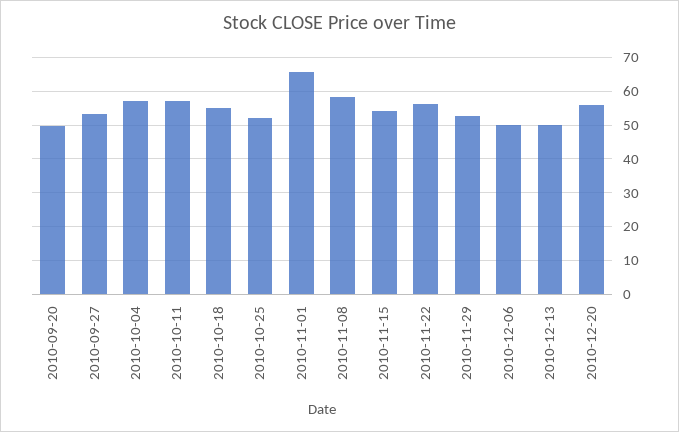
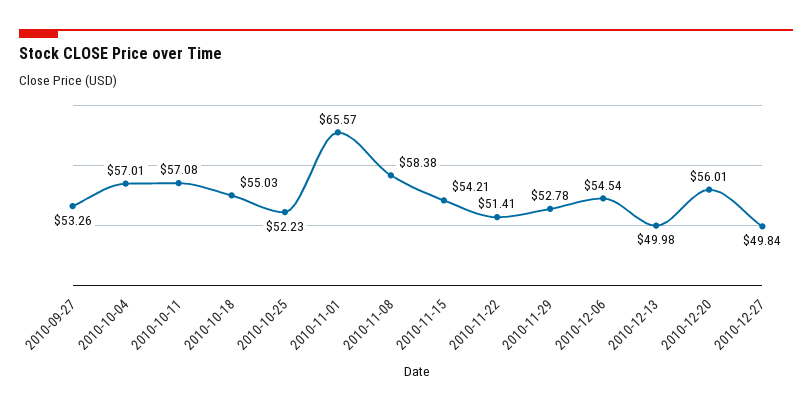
2010-09-20: 50 -> none
2010-11-22: 56 -> 51.41
2010-12-06: 50 -> 54.54
2010-12-27: none -> 49.84

